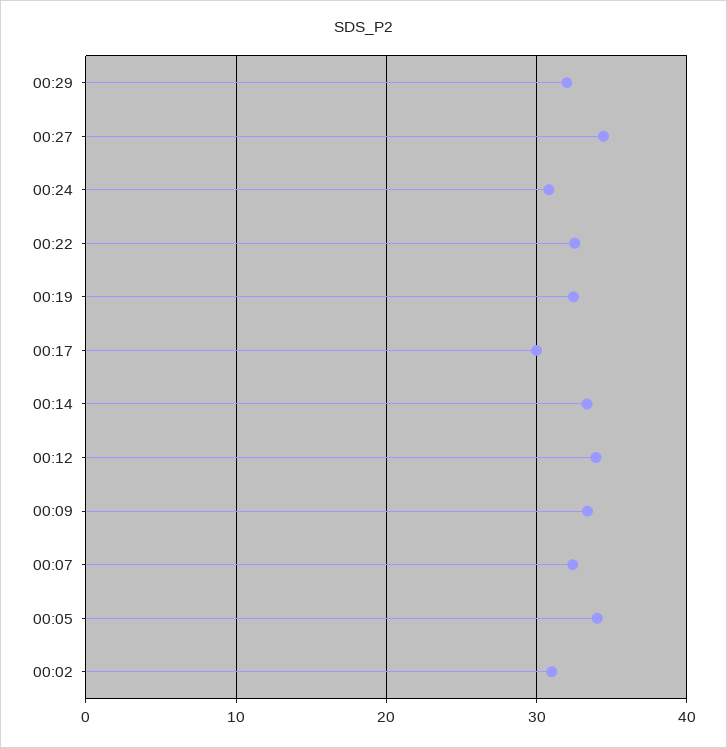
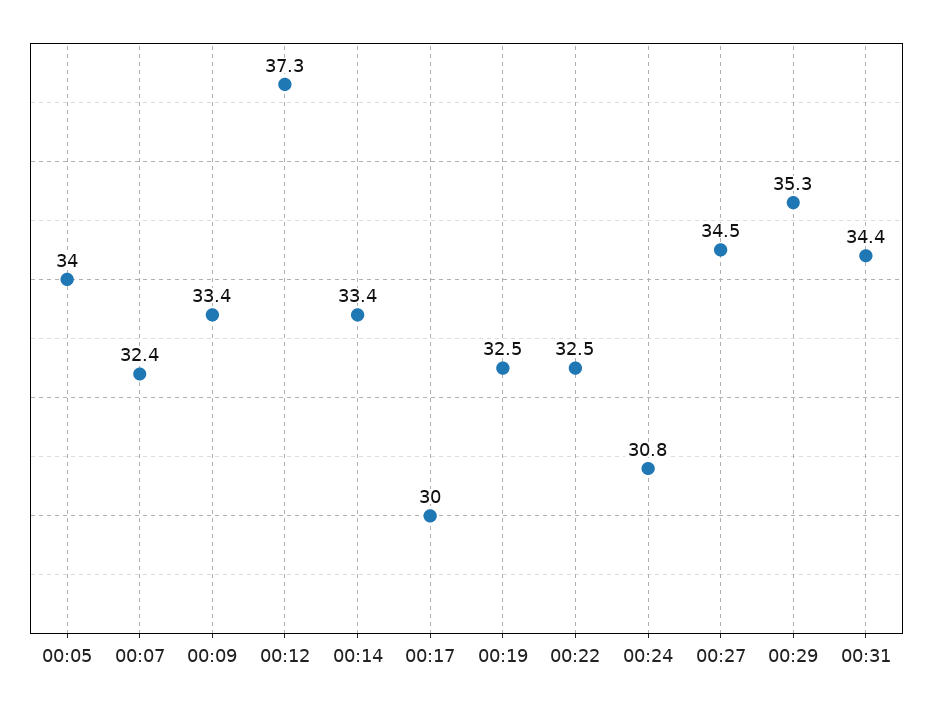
00:29: 32 -> 35.3
00:12: 34 -> 37.3
00:02: 31 -> none
00:31: none -> 34.4

